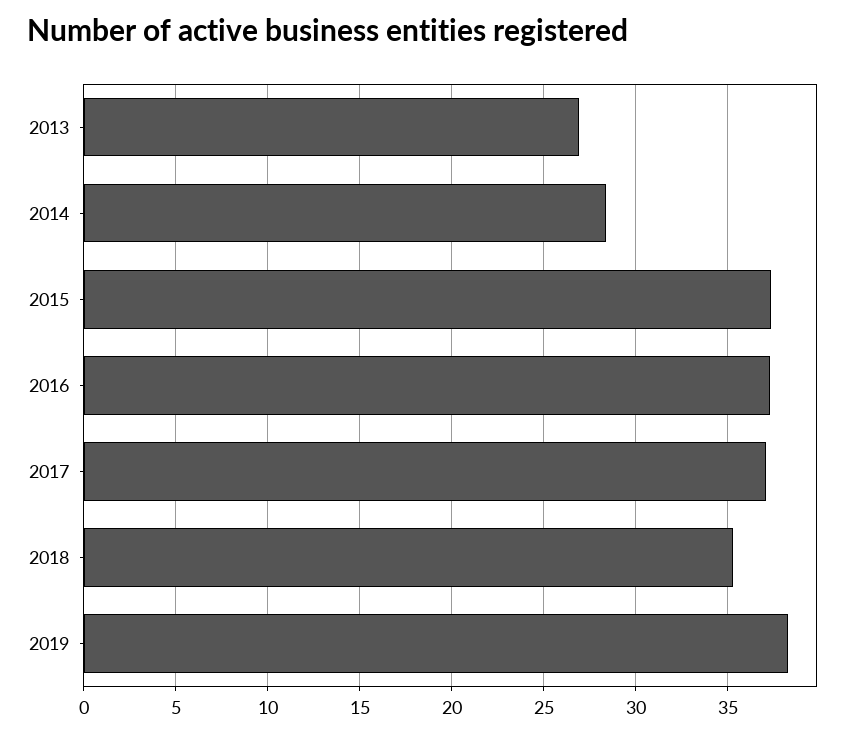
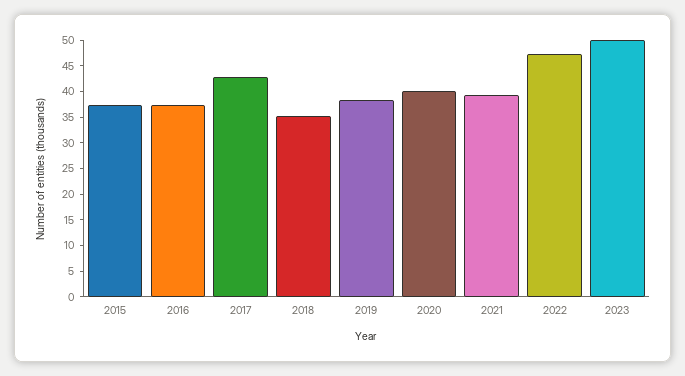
2013: 27 -> none
2014: 28.5 -> none
2017: 37 -> 42.5
2020: none -> 40
2021: none -> 40
2022: none -> 47.5
2023: none -> 50

